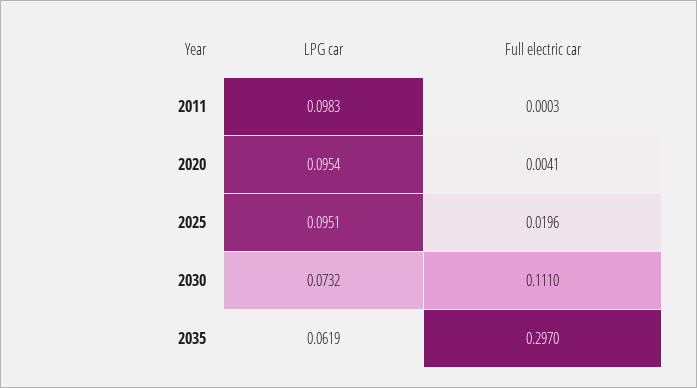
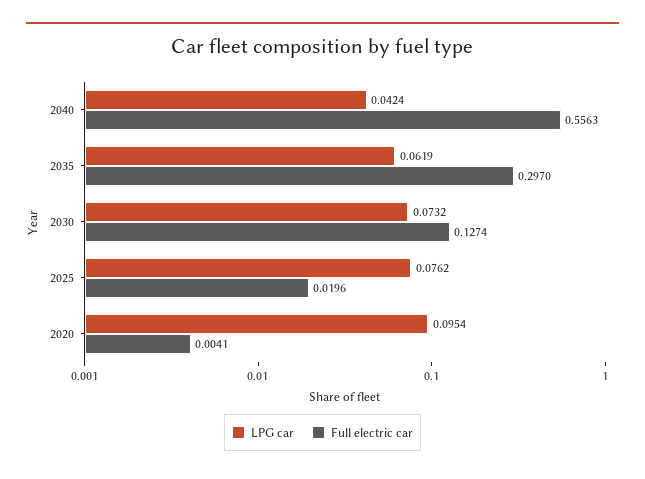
LPG car, 2011: 0.0983 -> none
Full electric car, 2011: 0.0003 -> none
LPG car, 2025: 0.0951 -> 0.0762
Full electric car, 2030: 0.111 -> 0.1274
LPG car, 2040: none -> 0.0424
Full electric car, 2040: none -> 0.5563

